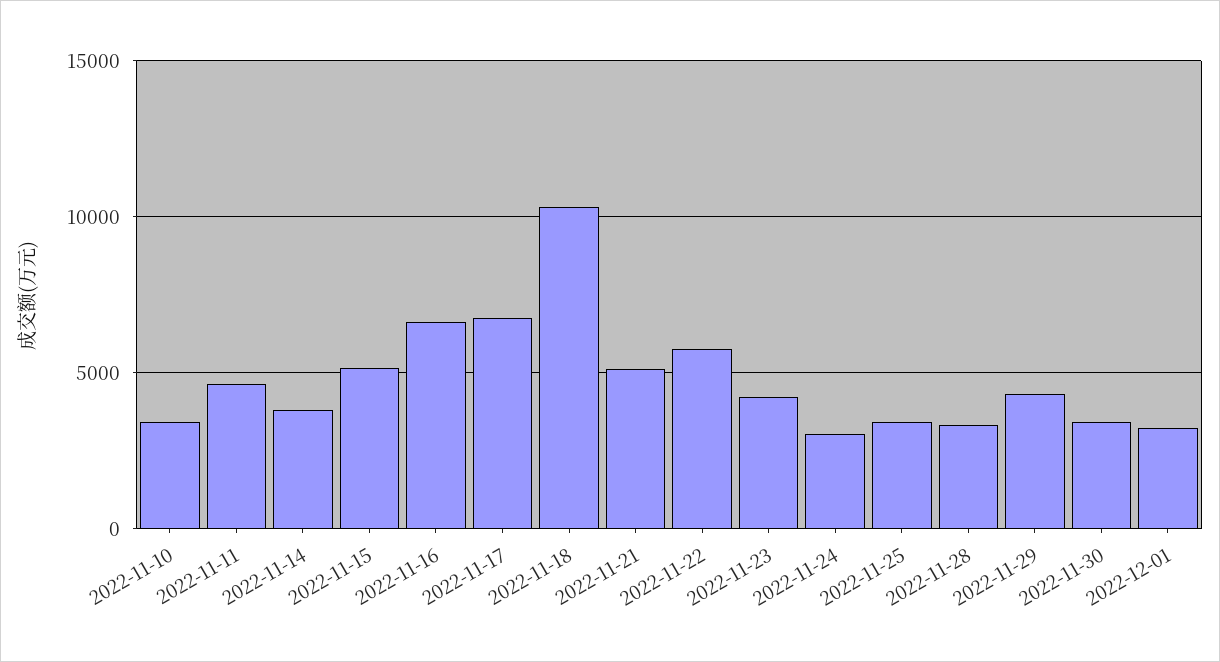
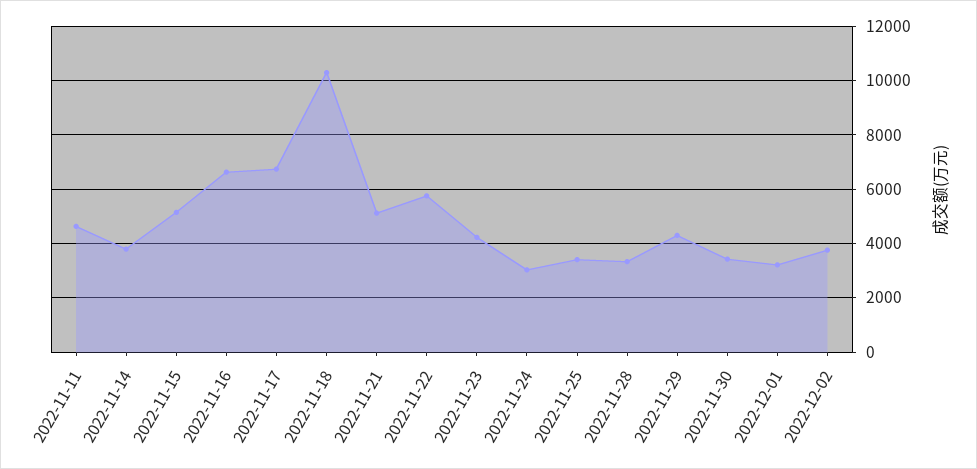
2022-11-10: 3500 -> none
2022-12-02: none -> 3750

